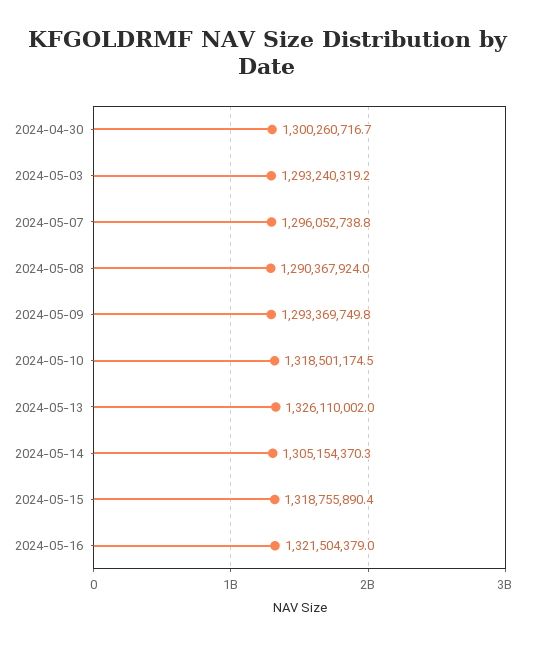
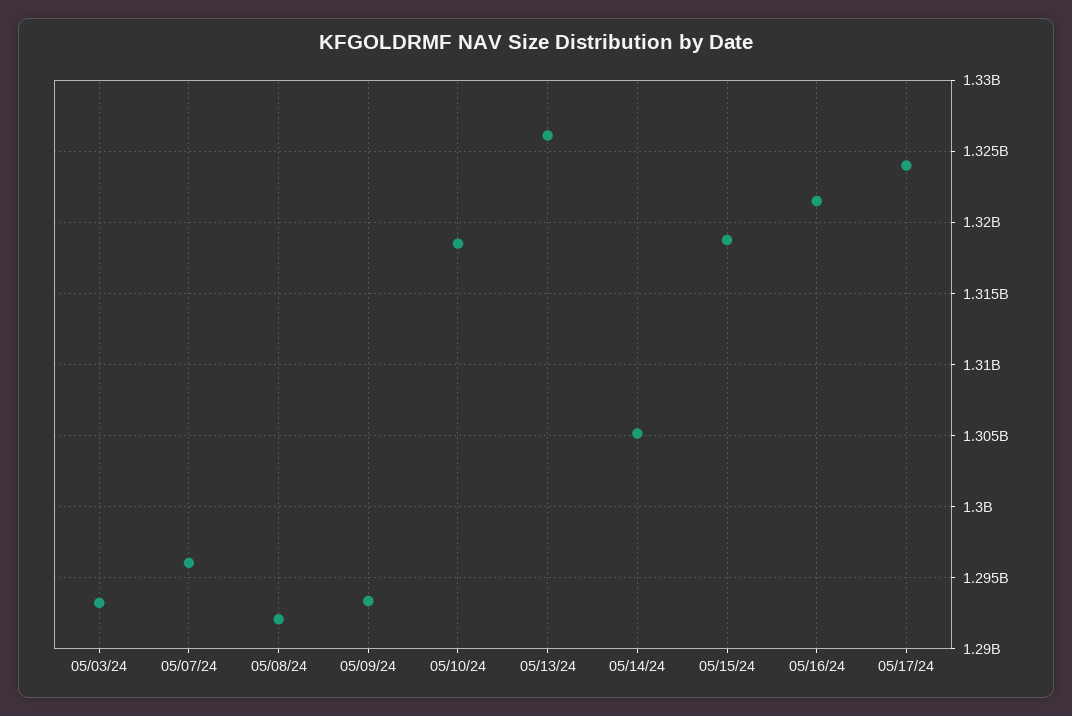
2024-04-30: 1300260716.7 -> none
2024-05-08: 1290367924 -> 1292000000
05/17/24: none -> 1324000000

